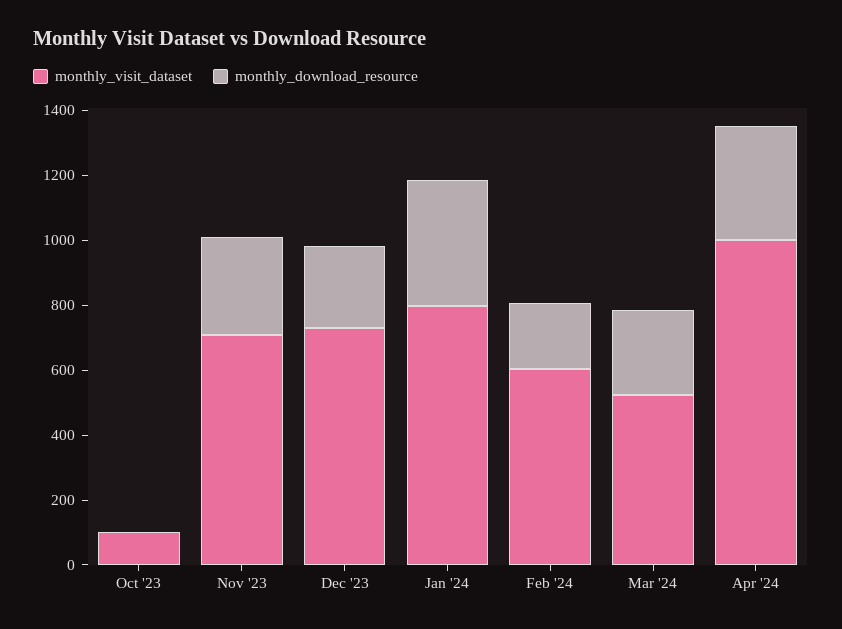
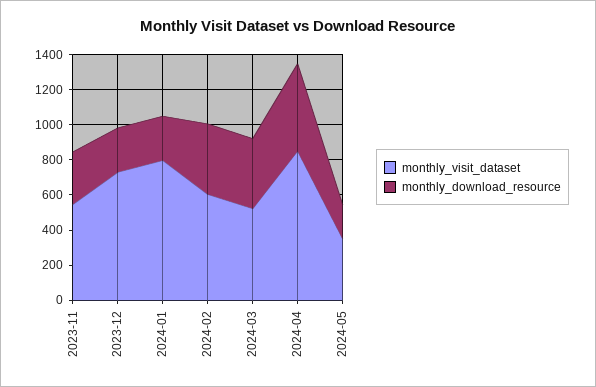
monthly_visit_dataset, Oct '23: 100 -> none
monthly_download_resource, Oct '23: 0 -> none
monthly_visit_dataset, Nov '23: 700 -> 550
monthly_download_resource, Jan '24: 400 -> 250
monthly_download_resource, Feb '24: 200 -> 400
monthly_download_resource, Mar '24: 250 -> 400
monthly_visit_dataset, Apr '24: 1000 -> 850
monthly_download_resource, Apr '24: 350 -> 500
monthly_visit_dataset, 2024-05: none -> 350
monthly_download_resource, 2024-05: none -> 200

